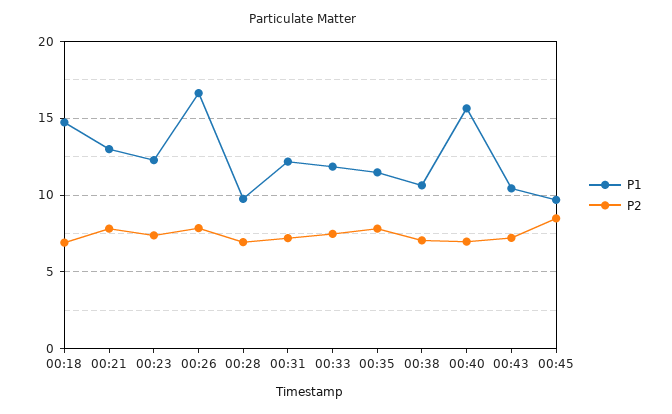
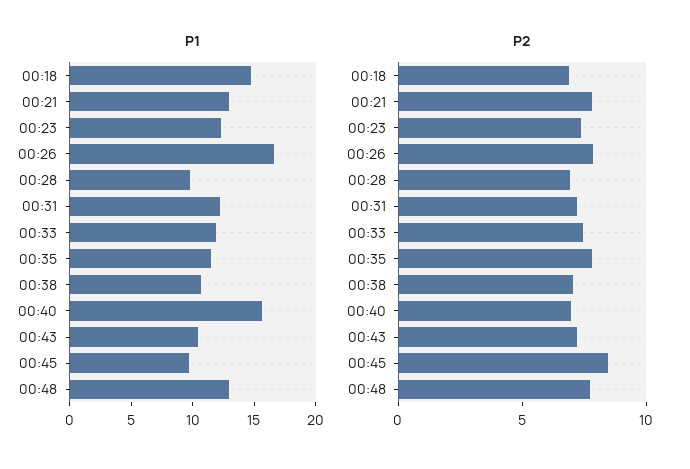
P1, 00:48: none -> 13
P2, 00:48: none -> 8

